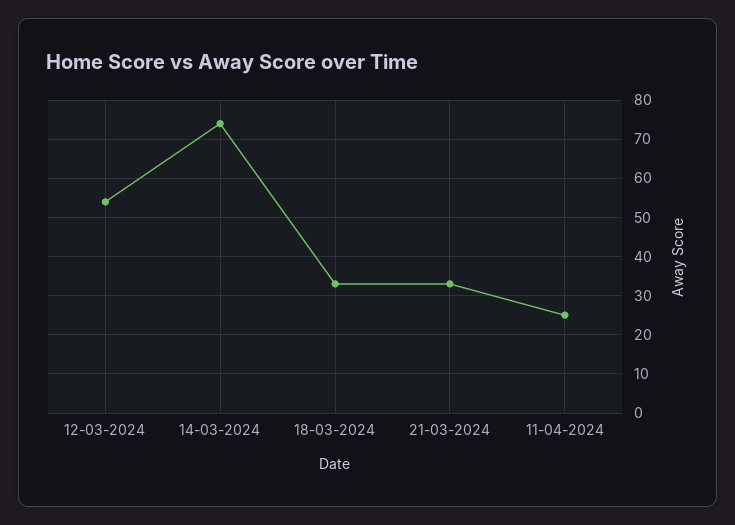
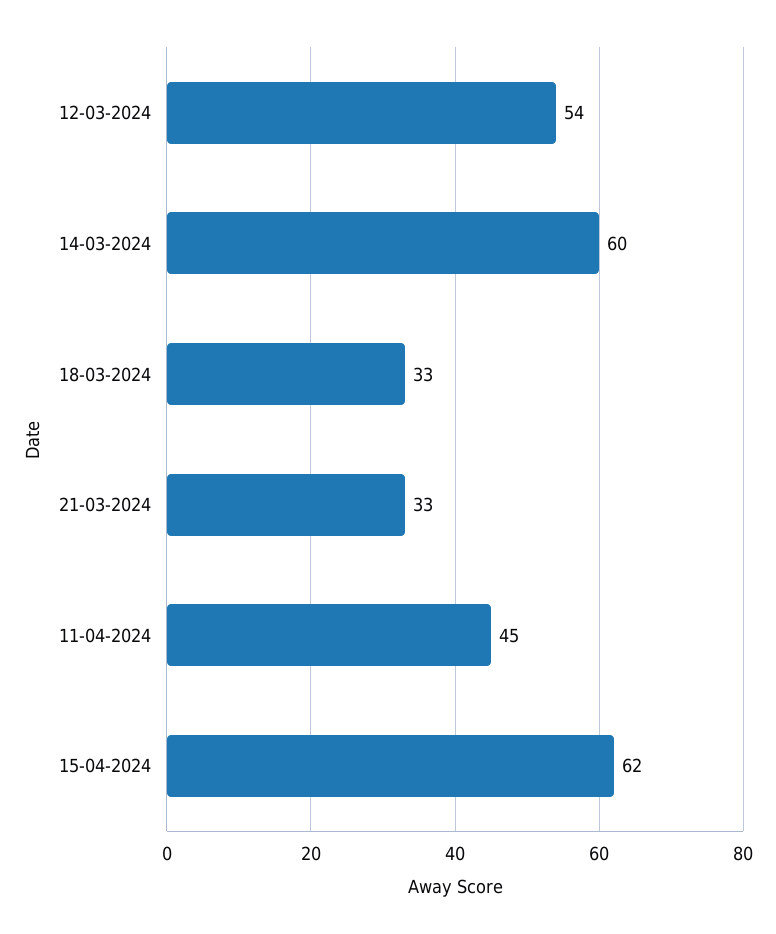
14-03-2024: 75 -> 60
11-04-2024: 25 -> 45
15-04-2024: none -> 62

